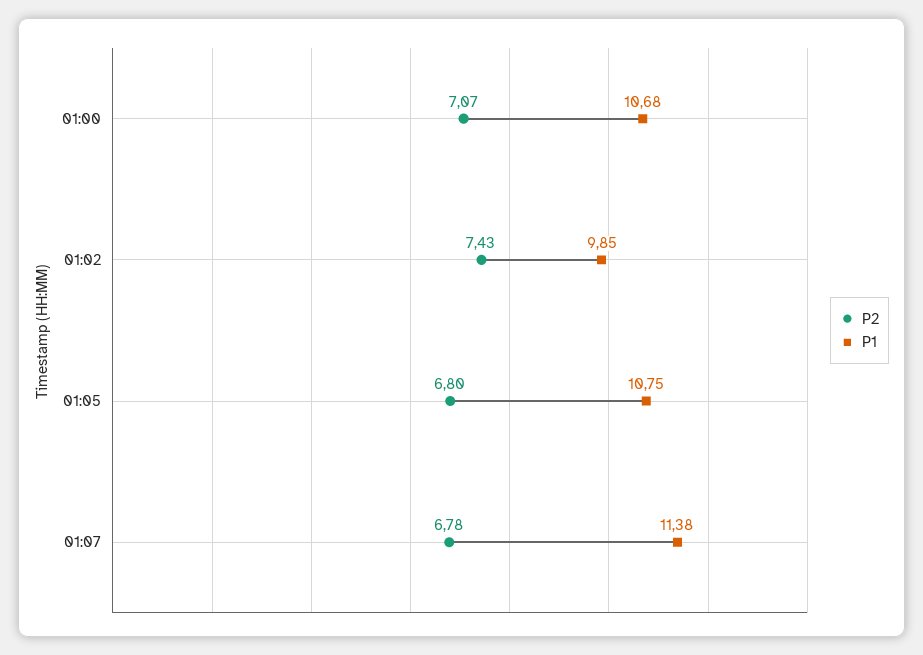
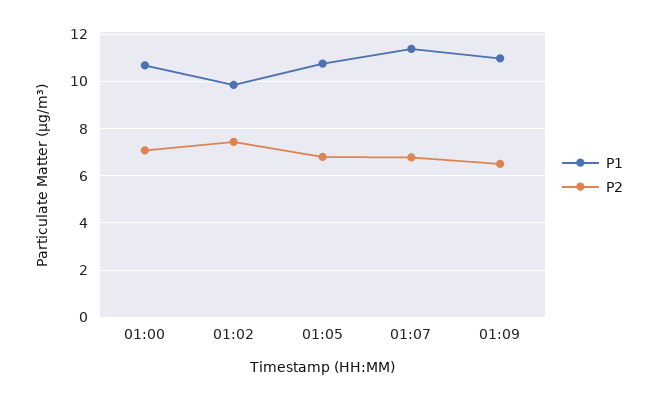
P1, 01:09: none -> 11
P2, 01:09: none -> 6.5

